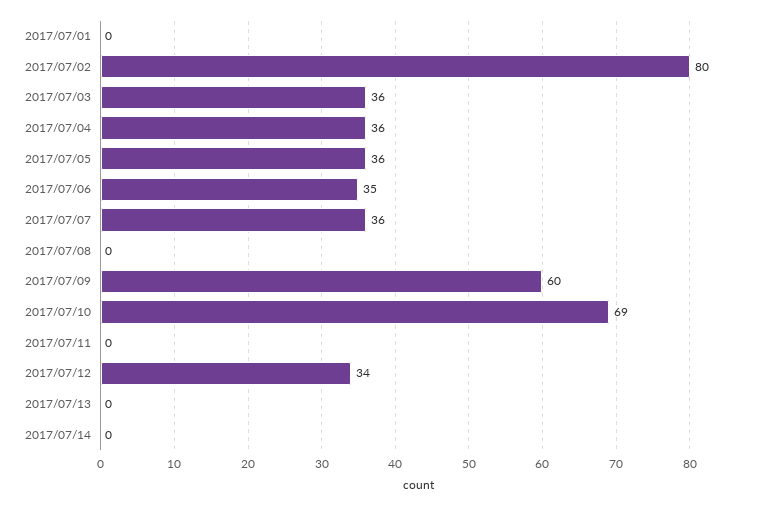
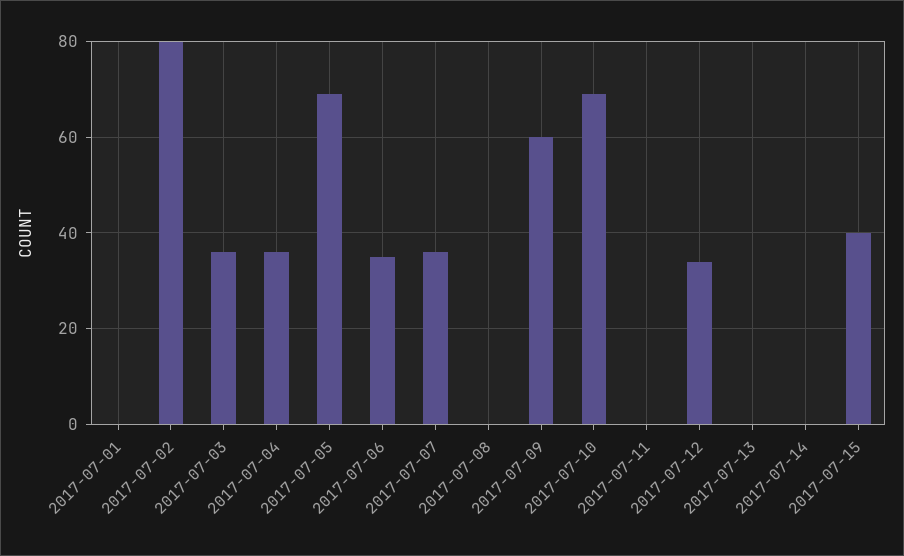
2017/07/05: 36 -> 70
2017-07-15: none -> 40

